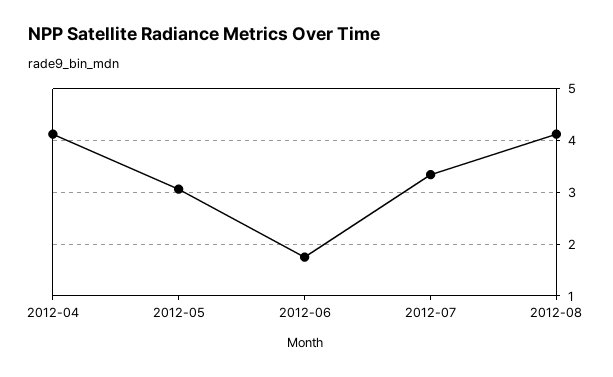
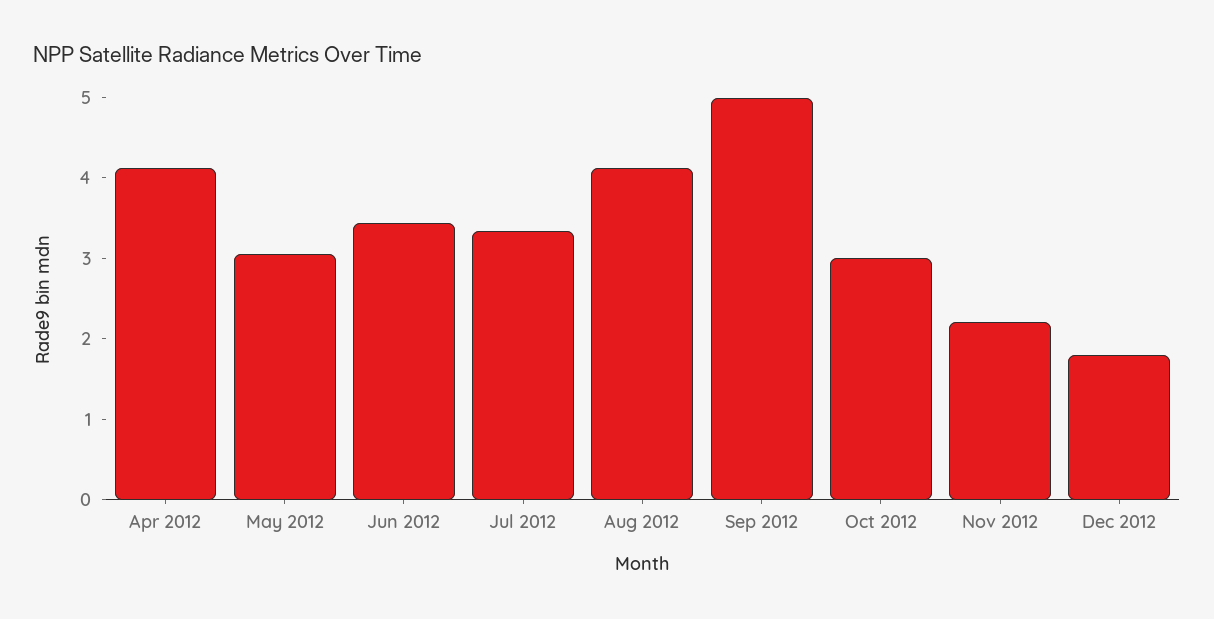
2012-06: 1.8 -> 3.4
Sep 2012: none -> 5
Oct 2012: none -> 3
Nov 2012: none -> 2.2
Dec 2012: none -> 1.8

